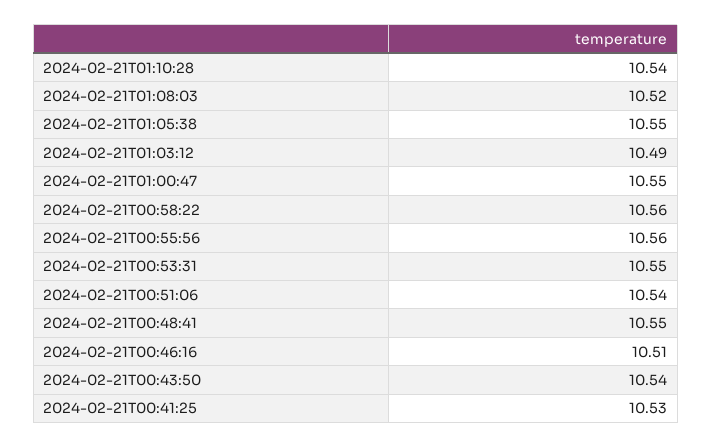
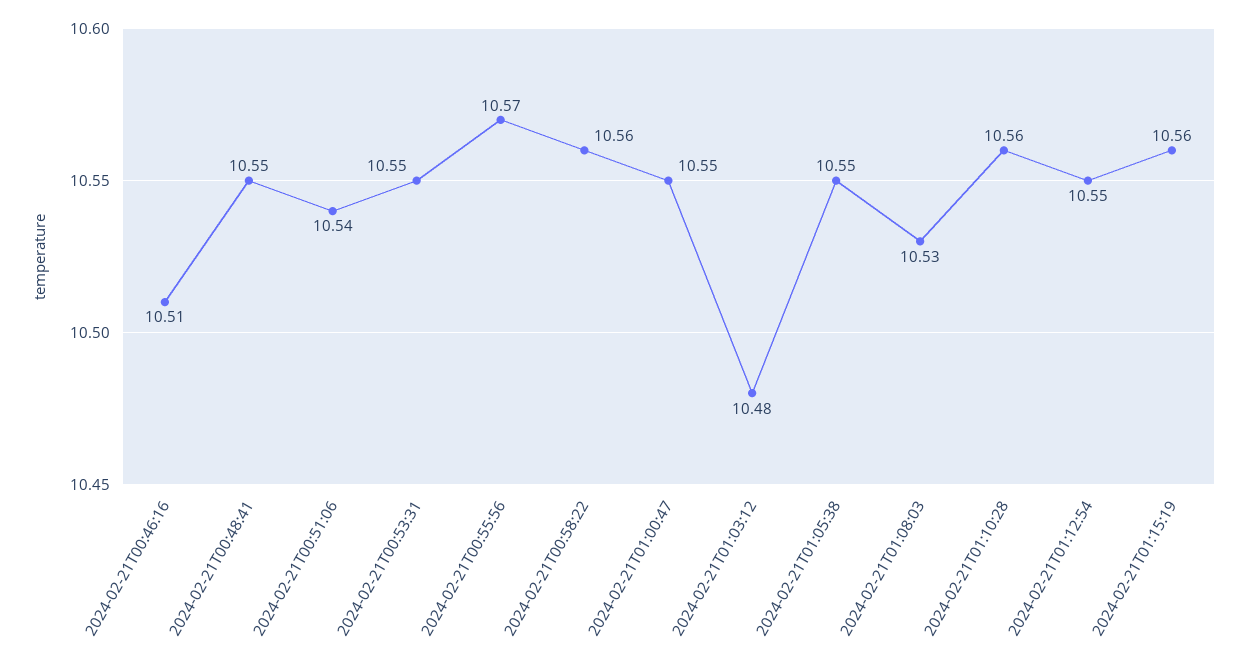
2024-02-21T01:10:28: 10.54 -> 10.56
2024-02-21T01:08:03: 10.52 -> 10.53
2024-02-21T01:03:12: 10.49 -> 10.48
2024-02-21T00:55:56: 10.56 -> 10.57
2024-02-21T00:43:50: 10.54 -> none
2024-02-21T00:41:25: 10.53 -> none
2024-02-21T01:12:54: none -> 10.55
2024-02-21T01:15:19: none -> 10.56

